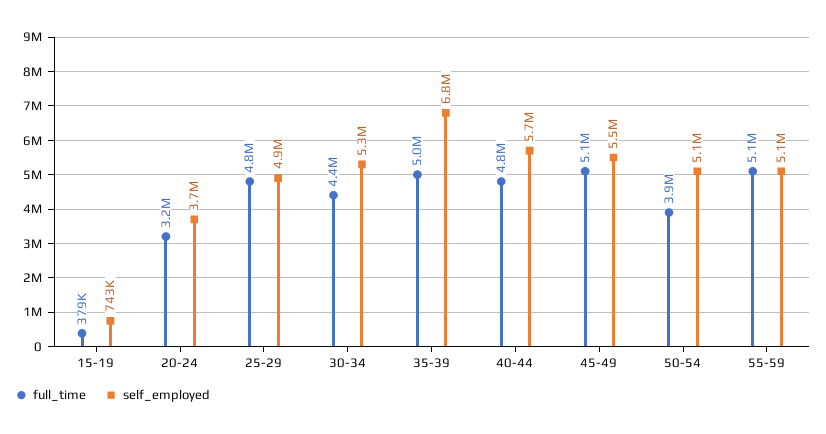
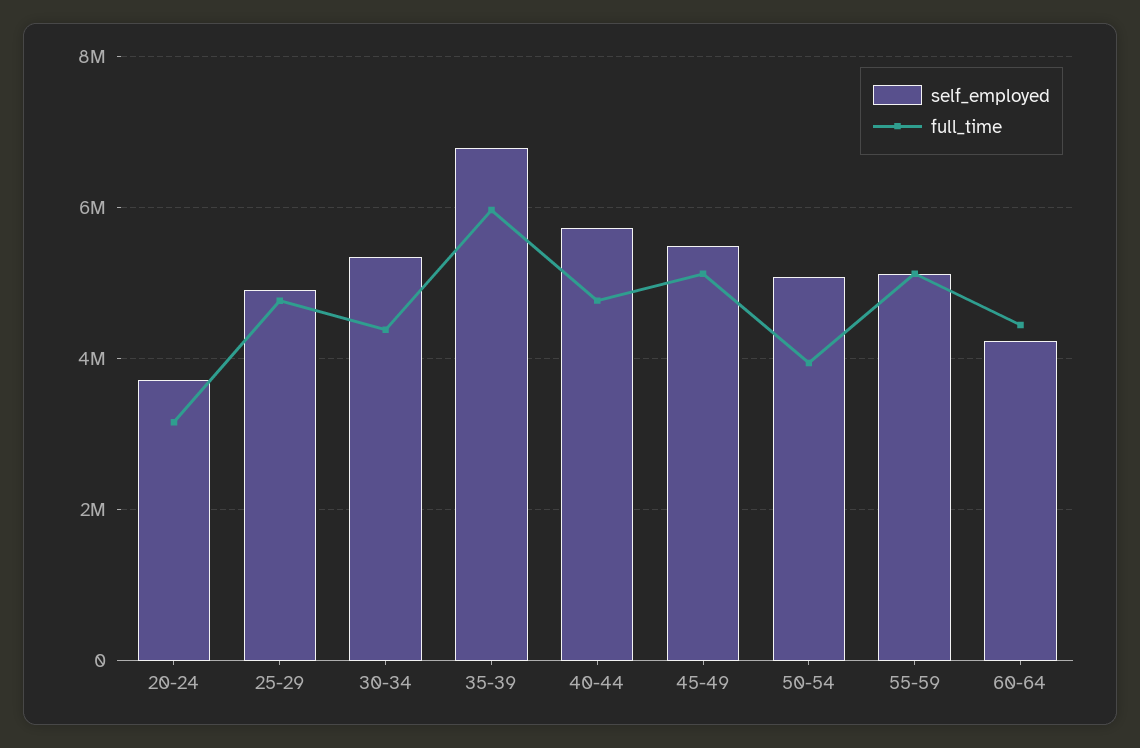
full_time, 15-19: 379000 -> none
self_employed, 15-19: 743000 -> none
full_time, 35-39: 5000000 -> 6000000
self_employed, 60-64: none -> 4200000
full_time, 60-64: none -> 4400000

